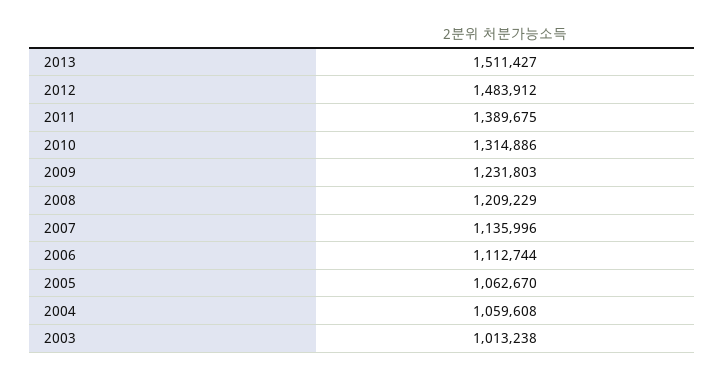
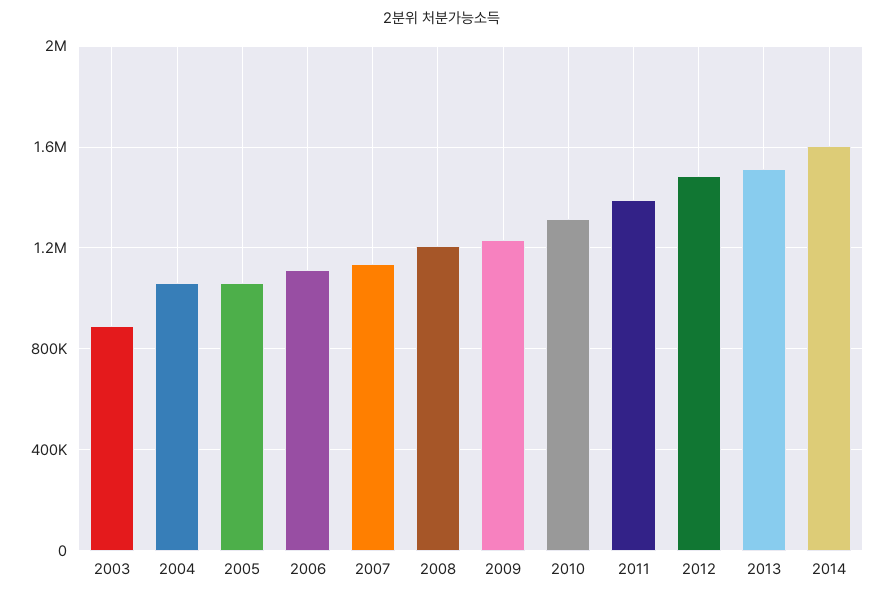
2003: 1013238 -> 900000
2014: none -> 1600000

